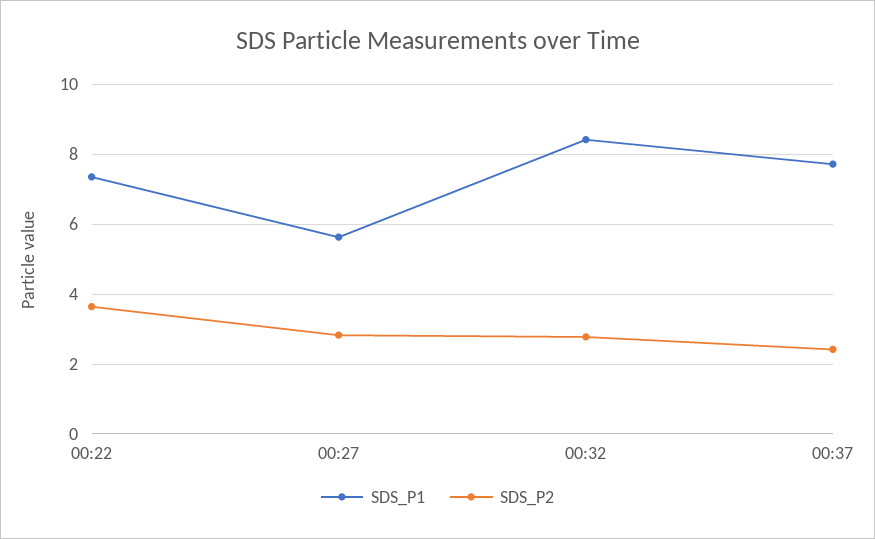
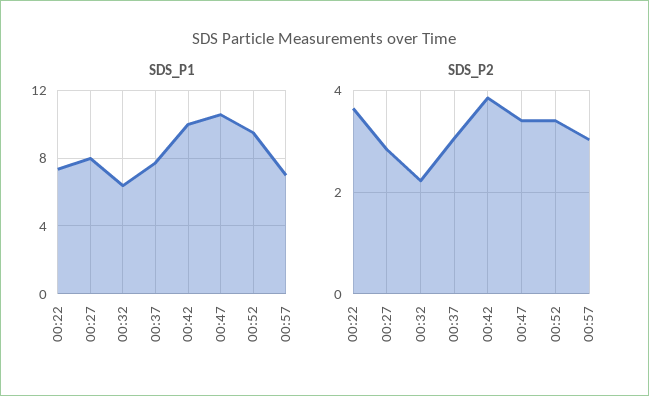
SDS_P1, 00:27: 5.6 -> 8
SDS_P1, 00:32: 8.4 -> 6.5
SDS_P2, 00:32: 2.8 -> 2.2
SDS_P2, 00:37: 2.4 -> 3
SDS_P1, 00:42: none -> 10
SDS_P1, 00:47: none -> 10.5
SDS_P1, 00:52: none -> 9.5
SDS_P1, 00:57: none -> 7
SDS_P2, 00:42: none -> 3.8
SDS_P2, 00:47: none -> 3.4
SDS_P2, 00:52: none -> 3.4
SDS_P2, 00:57: none -> 3

